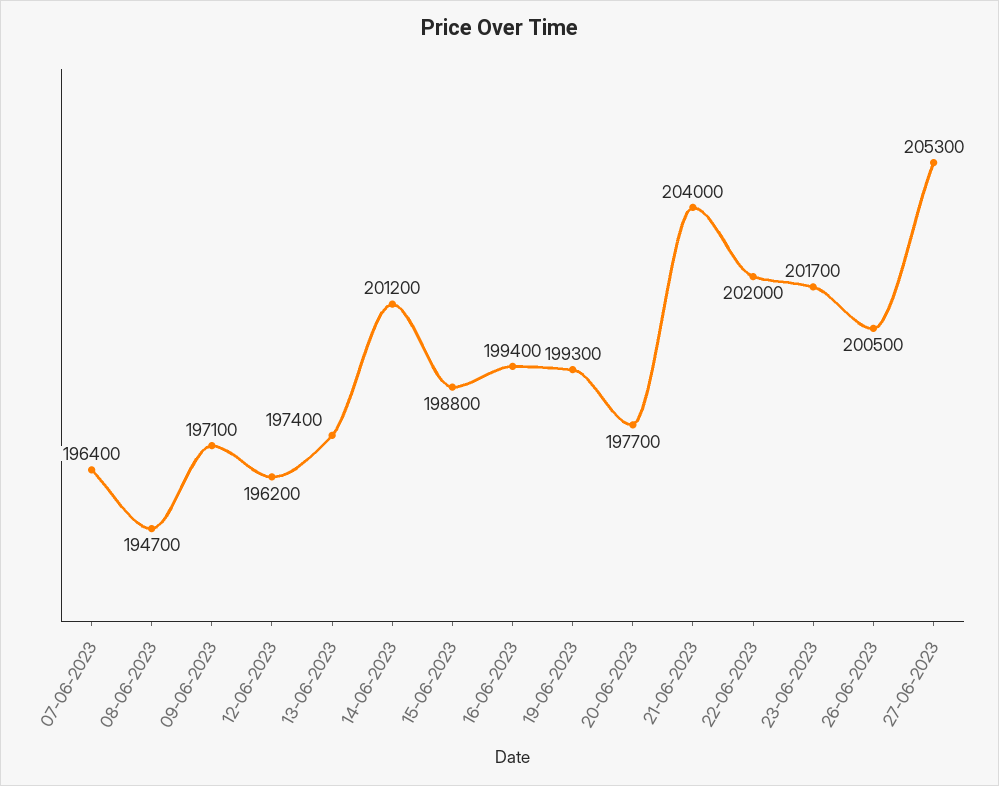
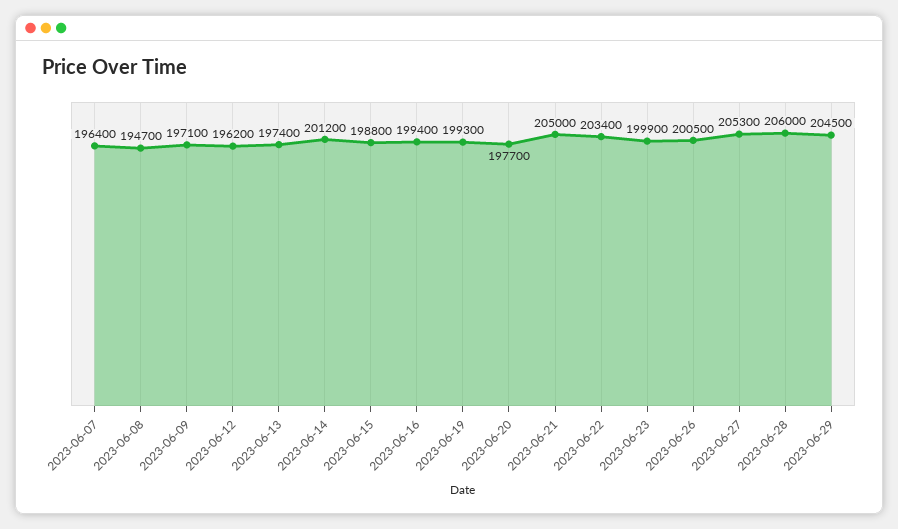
21-06-2023: 204000 -> 205000
22-06-2023: 202000 -> 203400
23-06-2023: 201700 -> 199900
2023-06-28: none -> 206000
2023-06-29: none -> 204500

